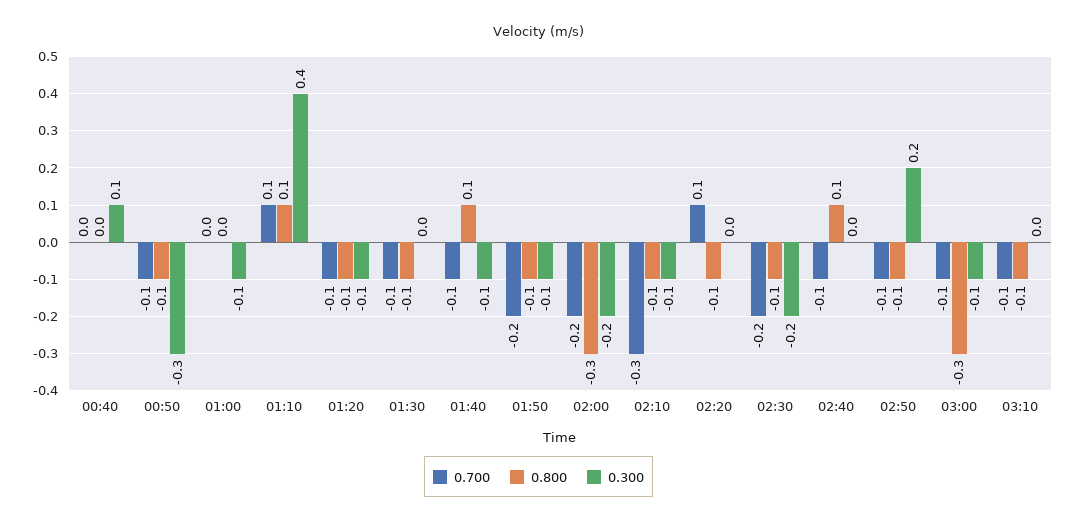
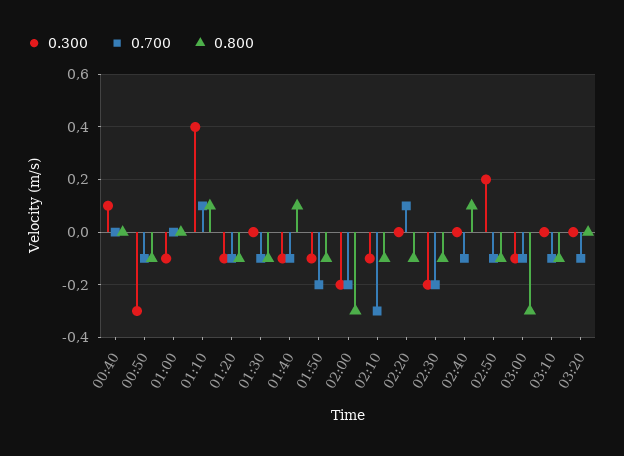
0.300, 03:20: none -> 0
0.700, 03:20: none -> -0.1
0.800, 03:20: none -> 0

